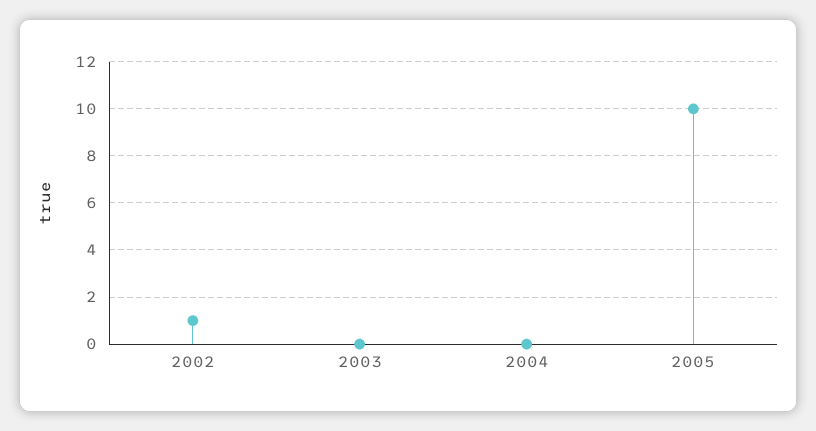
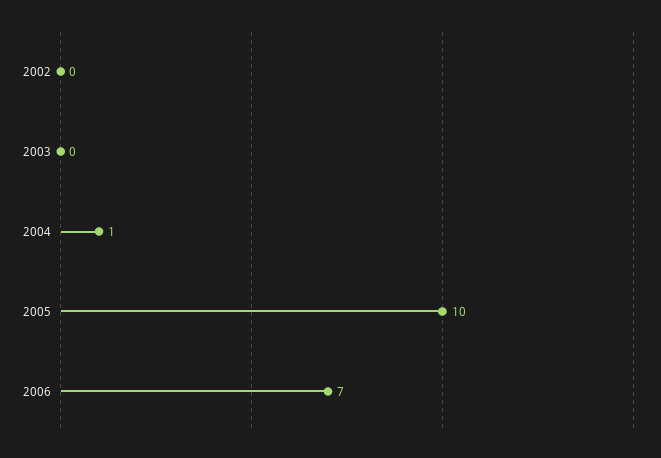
2002: 1 -> 0
2004: 0 -> 1
2006: none -> 7

